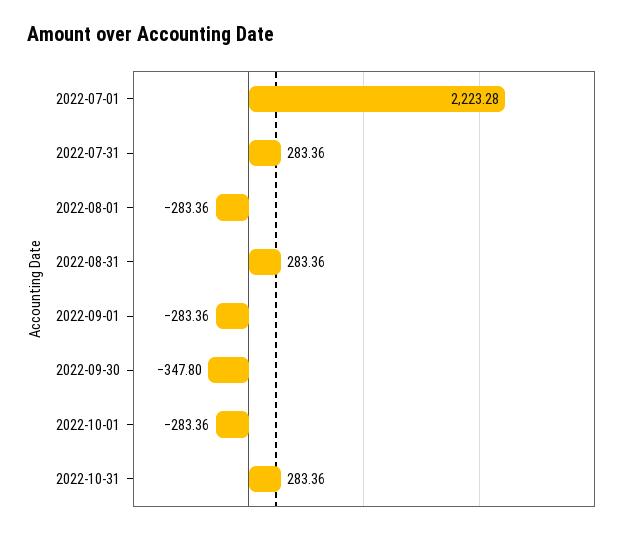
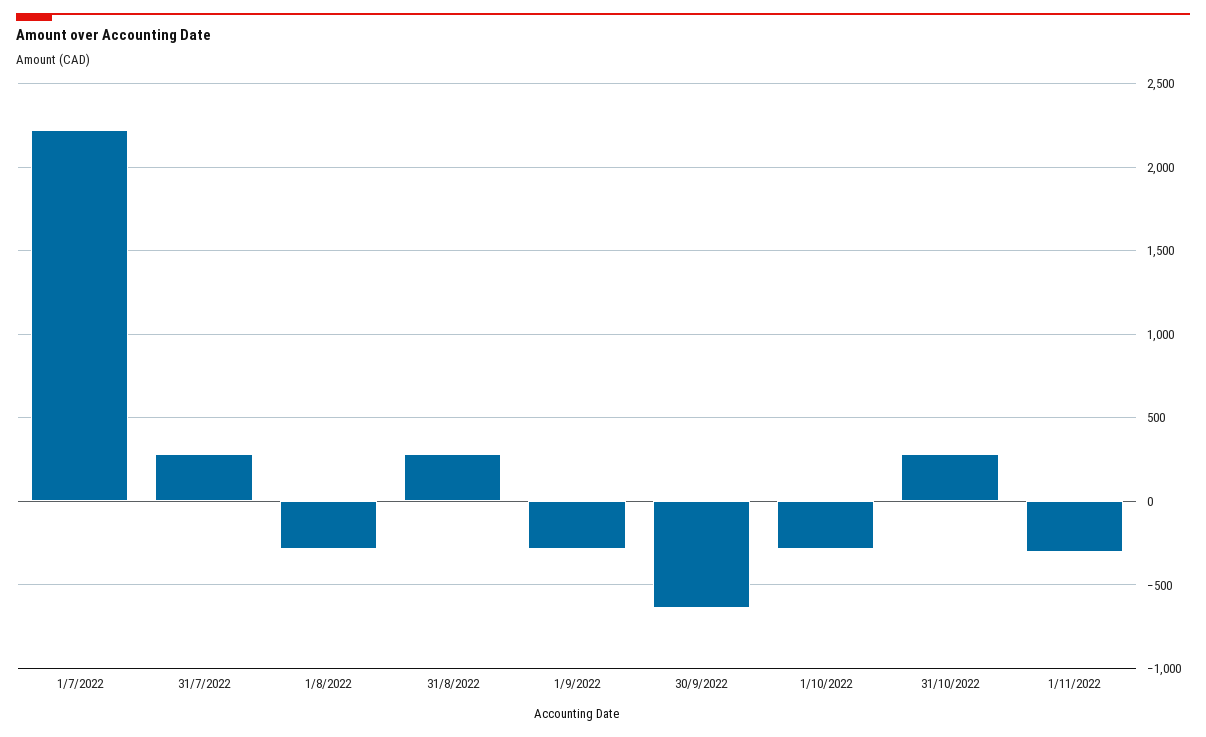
2022-09-30: -347.8 -> -650
1/11/2022: none -> -300

